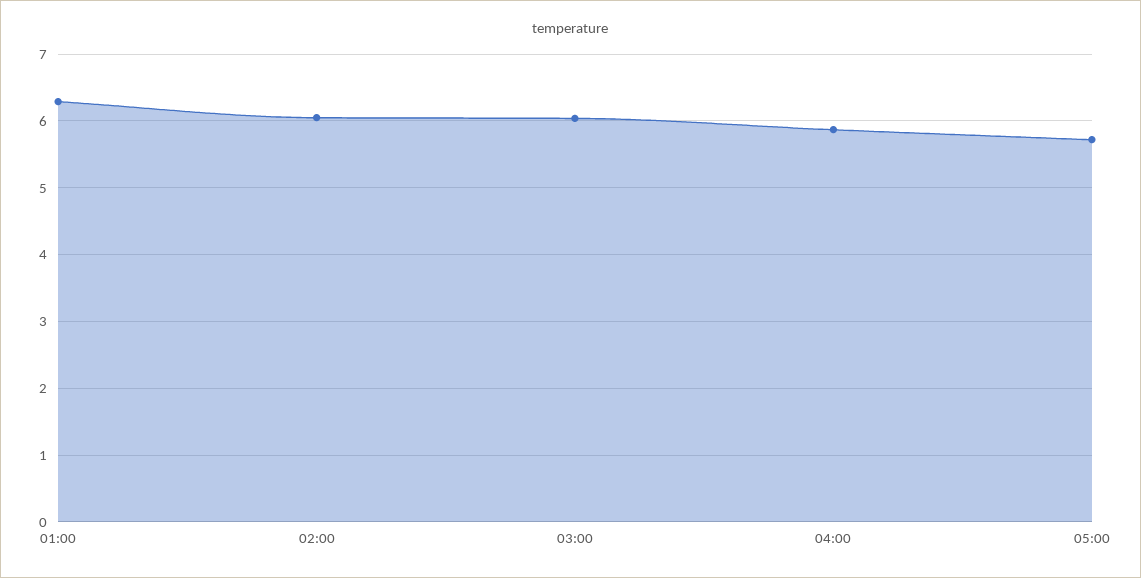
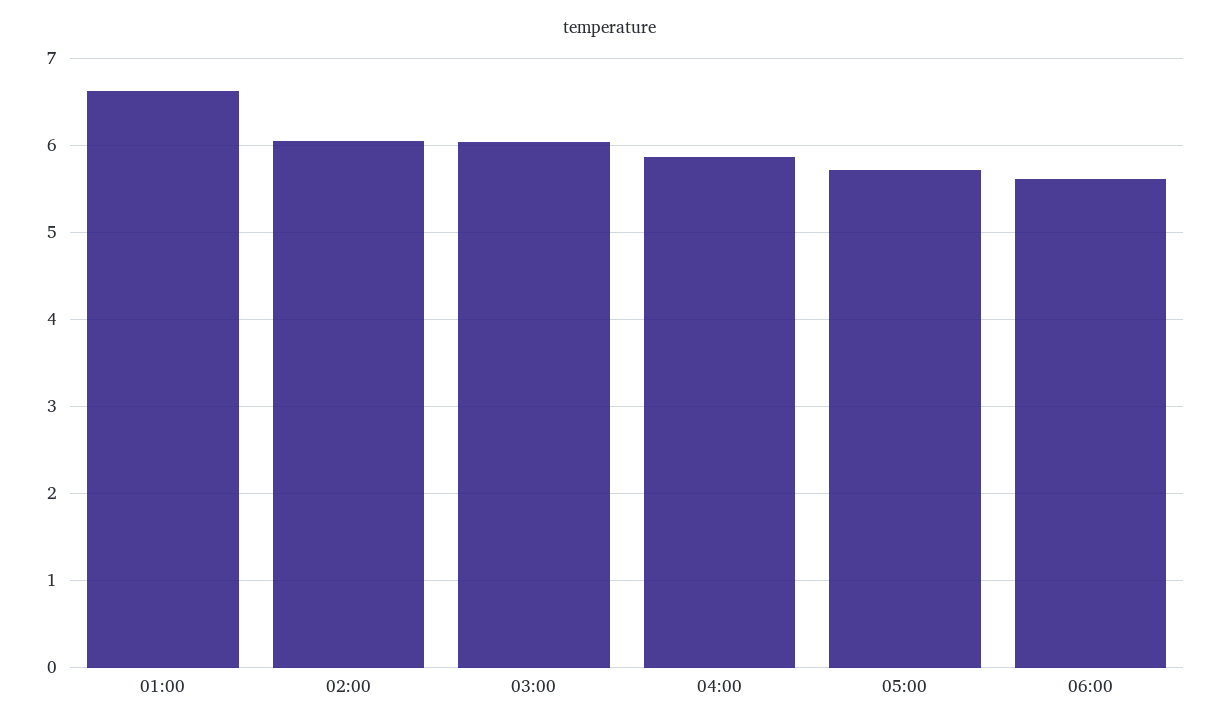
01:00: 6.3 -> 6.6
06:00: none -> 5.6

